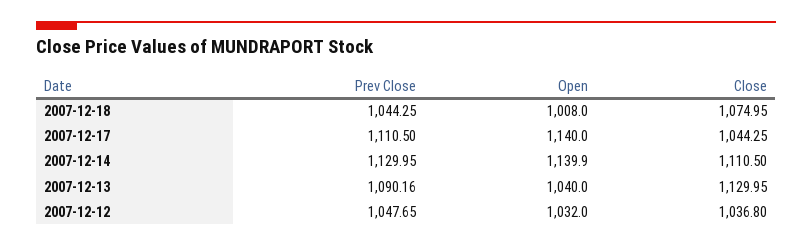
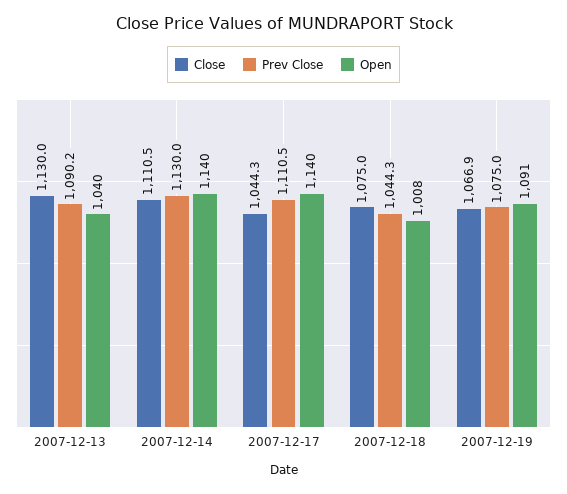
Prev Close, 2007-12-12: 1047.65 -> none
Open, 2007-12-12: 1032 -> none
Close, 2007-12-12: 1036.8 -> none
Close, 2007-12-19: none -> 1066.9
Prev Close, 2007-12-19: none -> 1075
Open, 2007-12-19: none -> 1091

